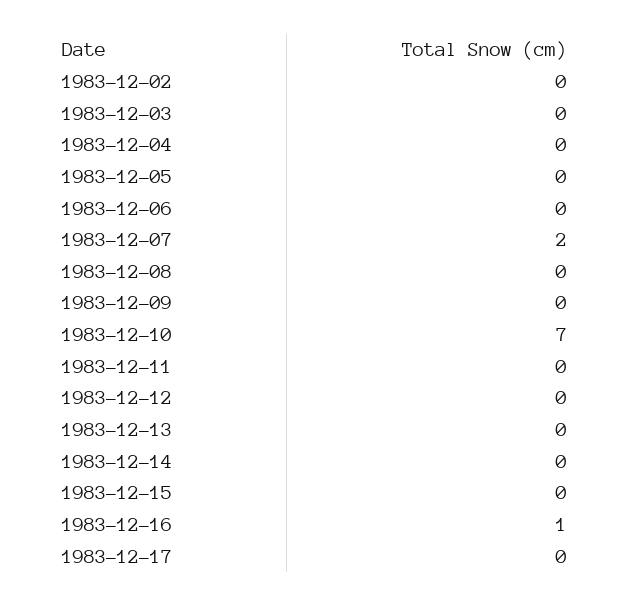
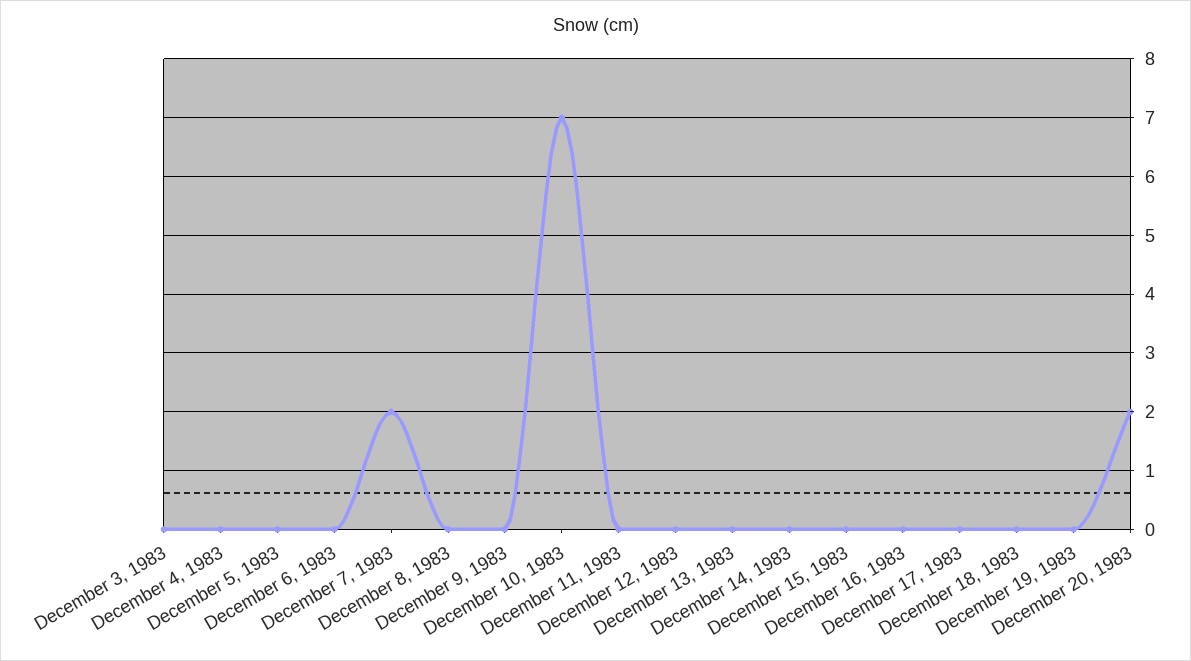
1983-12-02: 0 -> none
1983-12-16: 1 -> 0
December 18, 1983: none -> 0
December 19, 1983: none -> 0
December 20, 1983: none -> 2

